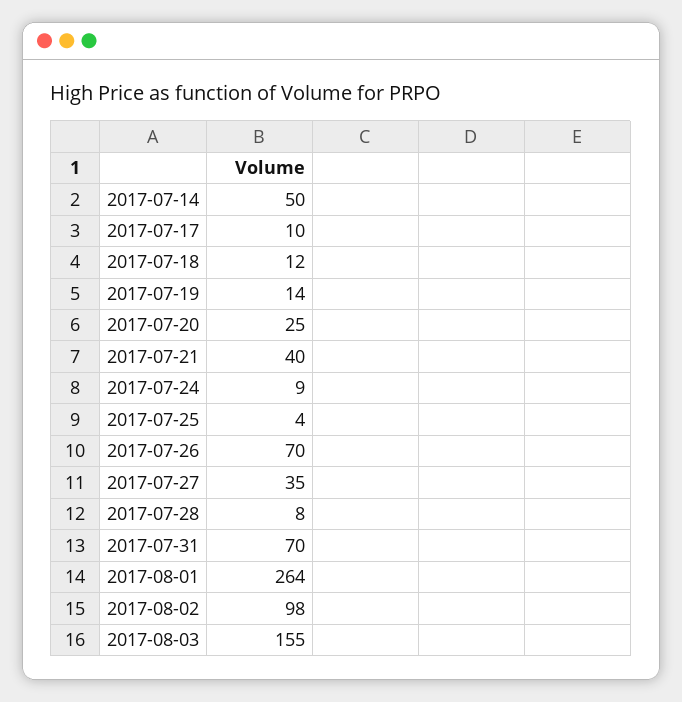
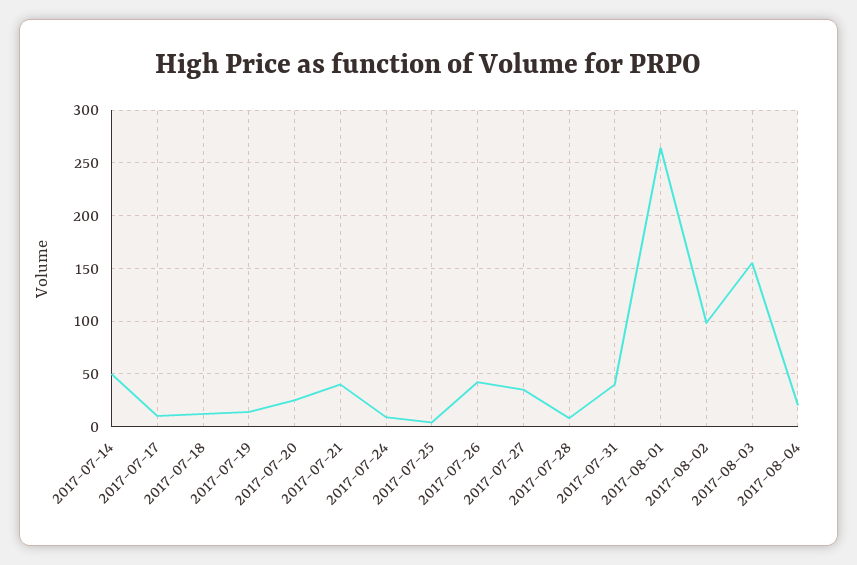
2017-07-26: 70 -> 40
2017-07-31: 70 -> 40
2017-08-04: none -> 20

